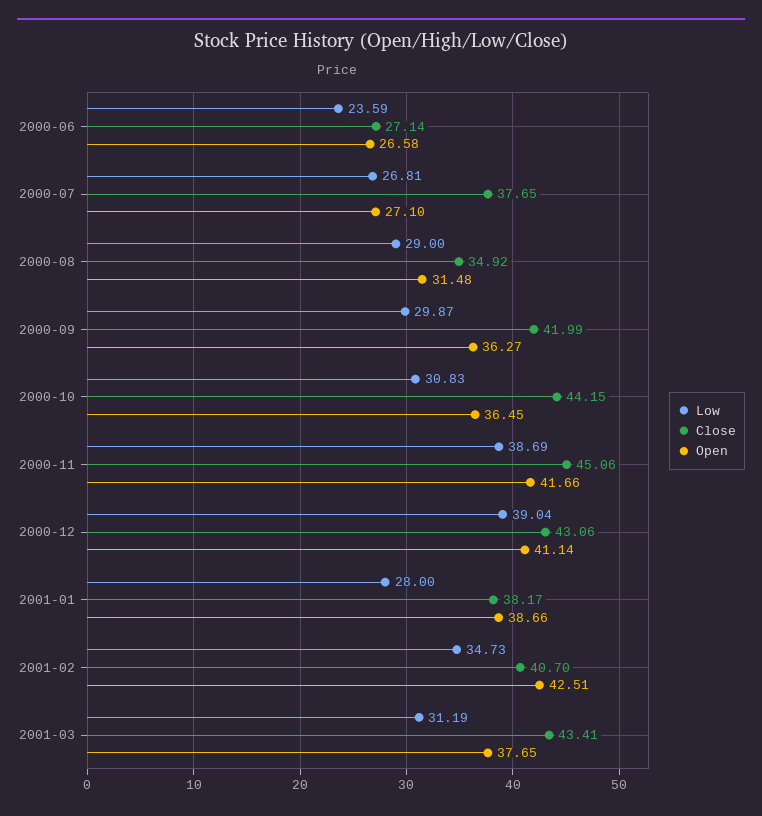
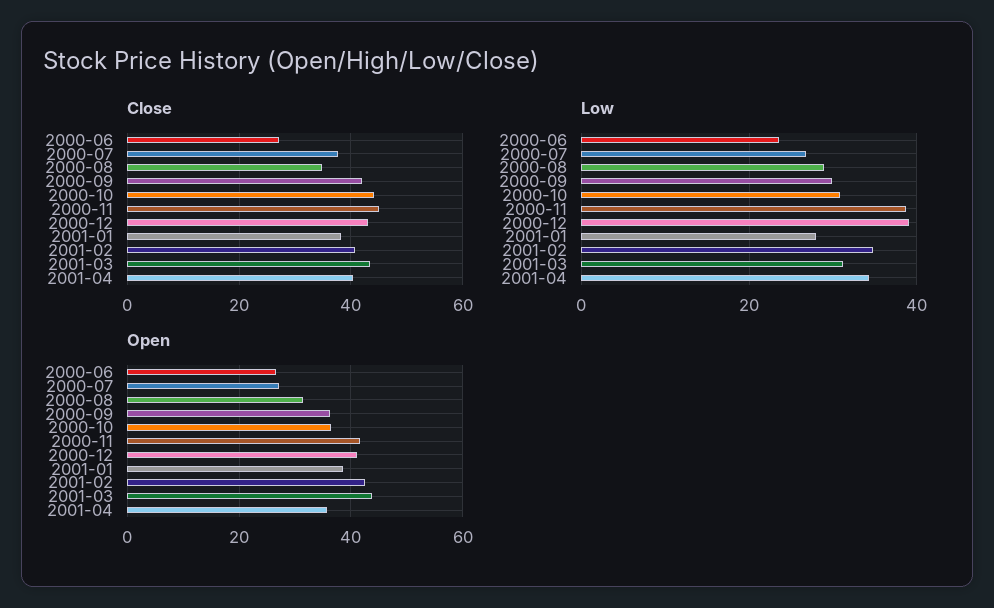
Open, 2001-03: 37.65 -> 44
Close, 2001-04: none -> 40
Low, 2001-04: none -> 34
Open, 2001-04: none -> 36

